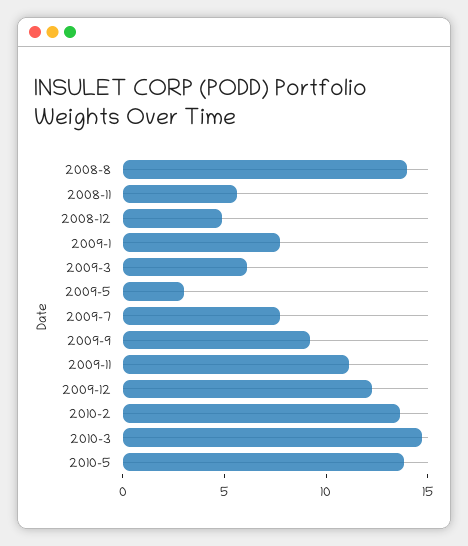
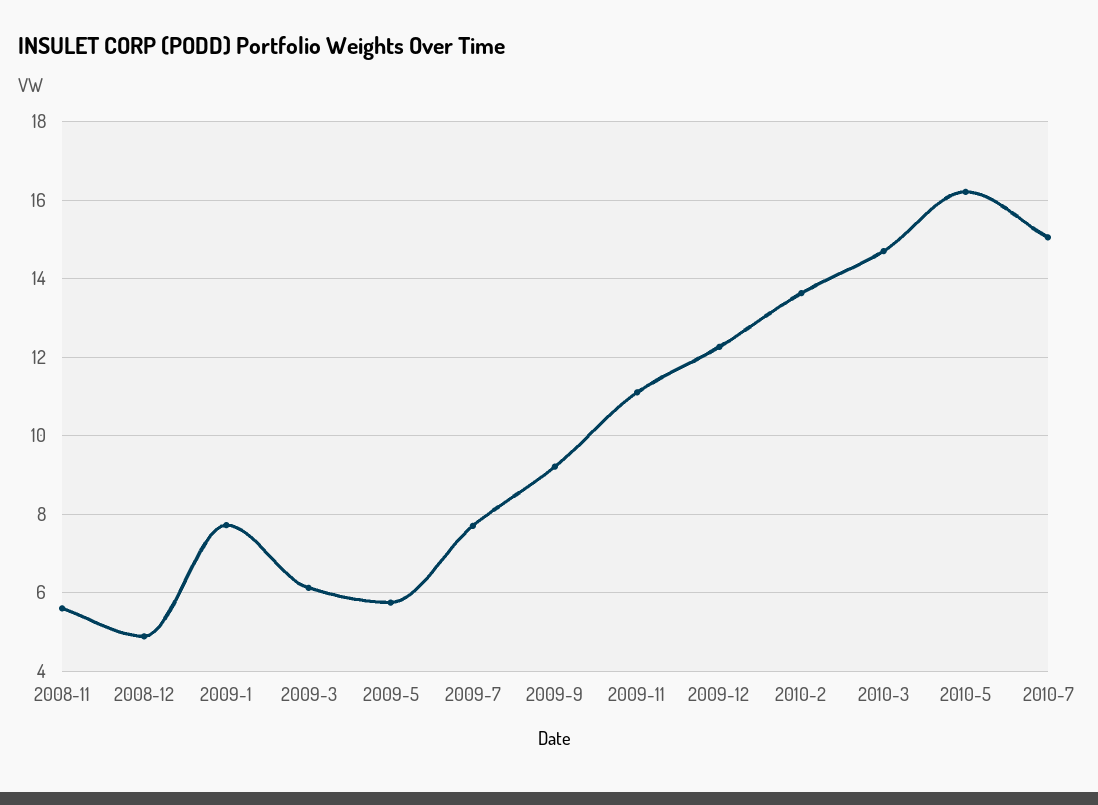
2008-8: 14 -> none
2009-5: 3 -> 5.8
2010-5: 14 -> 16.2
2010-7: none -> 15

